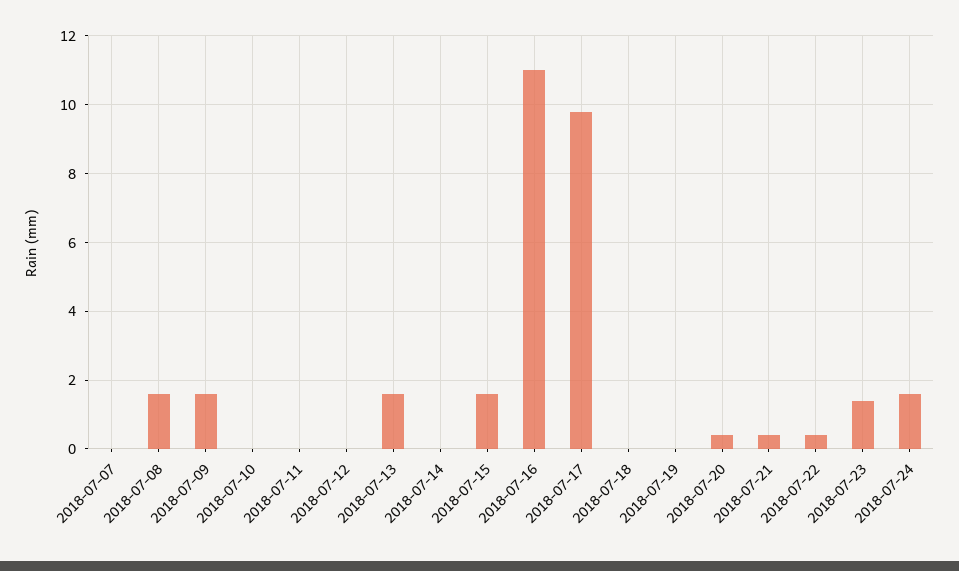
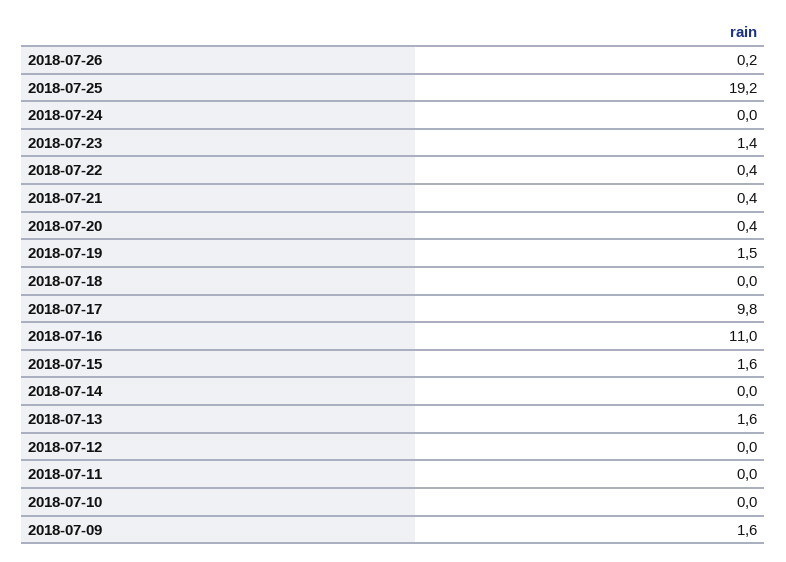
2018-07-07: 0 -> none
2018-07-08: 1.5 -> none
2018-07-19: 0 -> 1.5
2018-07-24: 1.5 -> 0
2018-07-26: none -> 0.2
2018-07-25: none -> 19.2

